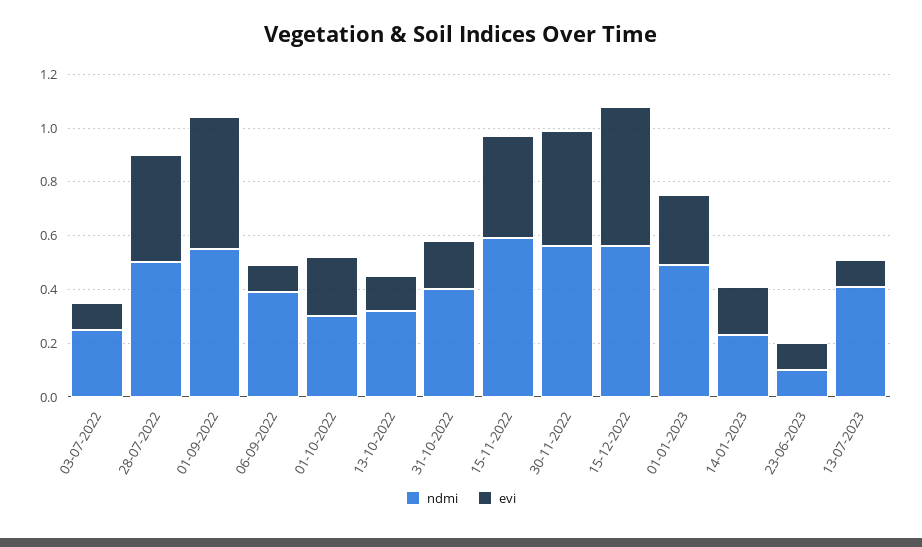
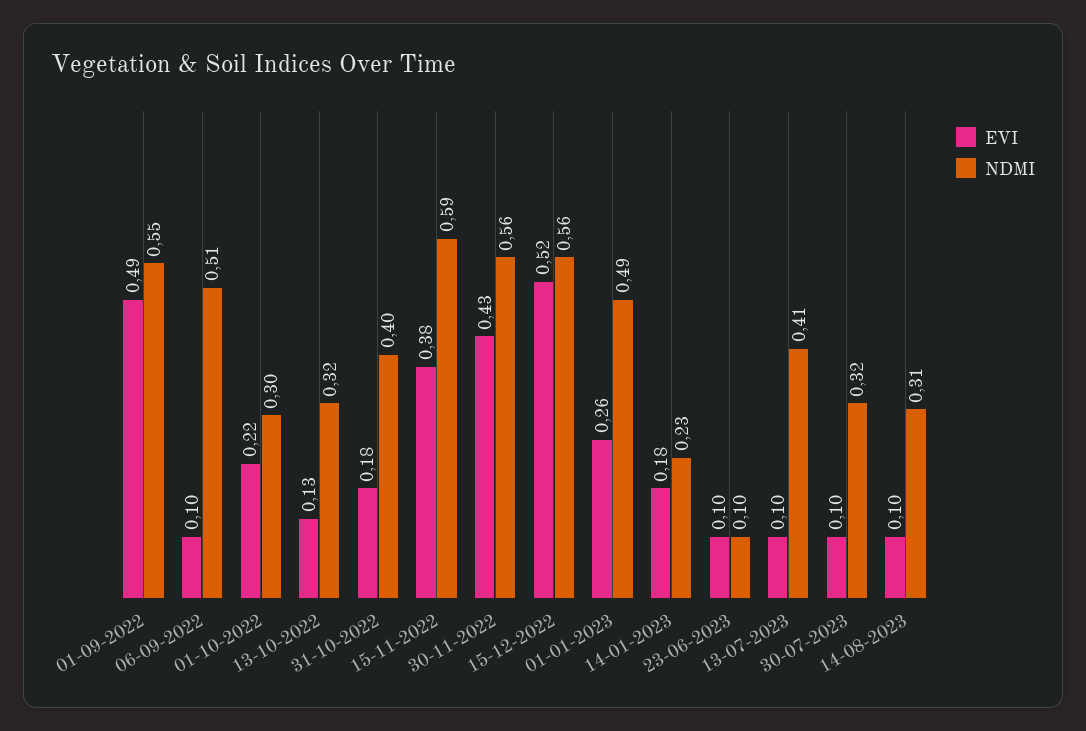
ndmi, 03-07-2022: 0.25 -> none
evi, 03-07-2022: 0.1 -> none
ndmi, 28-07-2022: 0.5 -> none
evi, 28-07-2022: 0.4 -> none
ndmi, 06-09-2022: 0.4 -> 0.51
evi, 30-07-2023: none -> 0.1
ndmi, 30-07-2023: none -> 0.32
evi, 14-08-2023: none -> 0.1
ndmi, 14-08-2023: none -> 0.31

